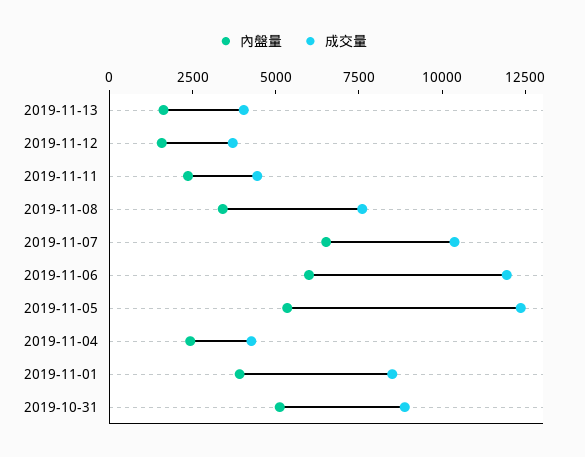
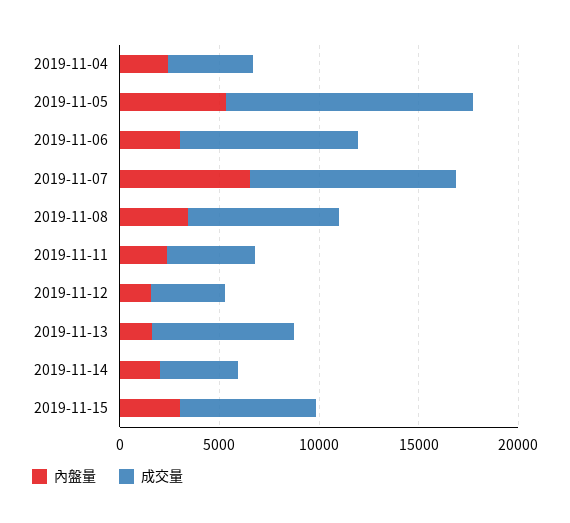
成交量, 2019-11-13: 4000 -> 7000
內盤量, 2019-11-06: 6000 -> 3000
成交量, 2019-11-06: 12000 -> 9000
內盤量, 2019-11-01: 4000 -> none
成交量, 2019-11-01: 8500 -> none
內盤量, 2019-10-31: 5000 -> none
成交量, 2019-10-31: 9000 -> none
內盤量, 2019-11-14: none -> 2000
成交量, 2019-11-14: none -> 4000
內盤量, 2019-11-15: none -> 3000
成交量, 2019-11-15: none -> 7000

